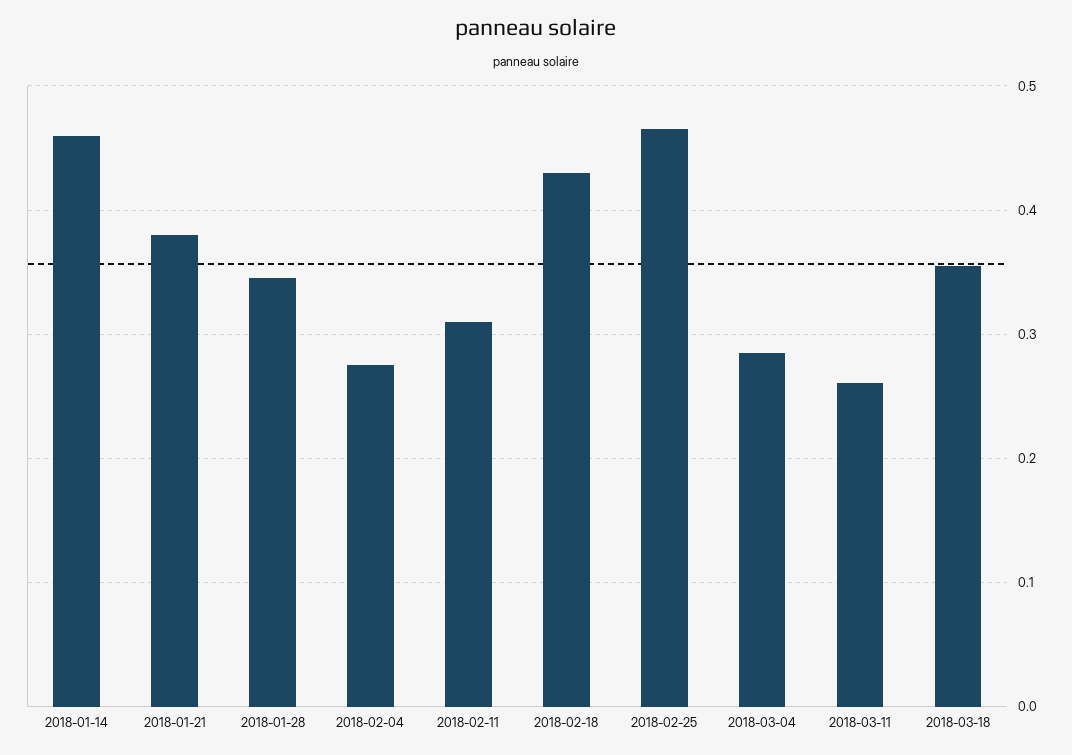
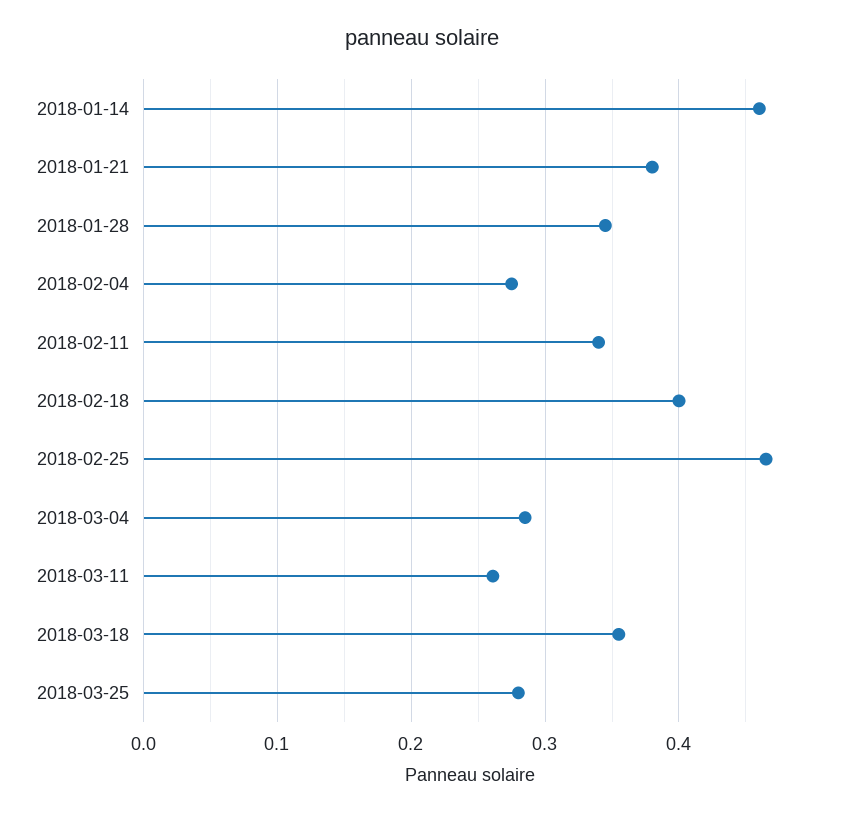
2018-02-11: 0.31 -> 0.34
2018-02-18: 0.43 -> 0.4
2018-03-25: none -> 0.28

